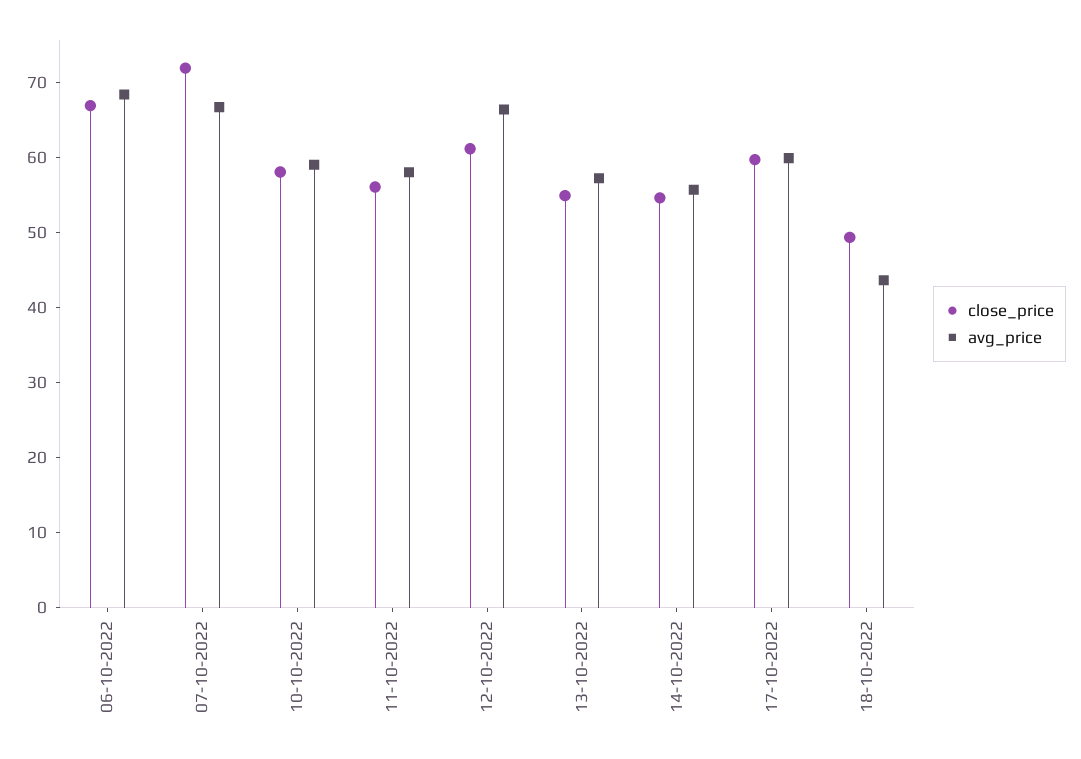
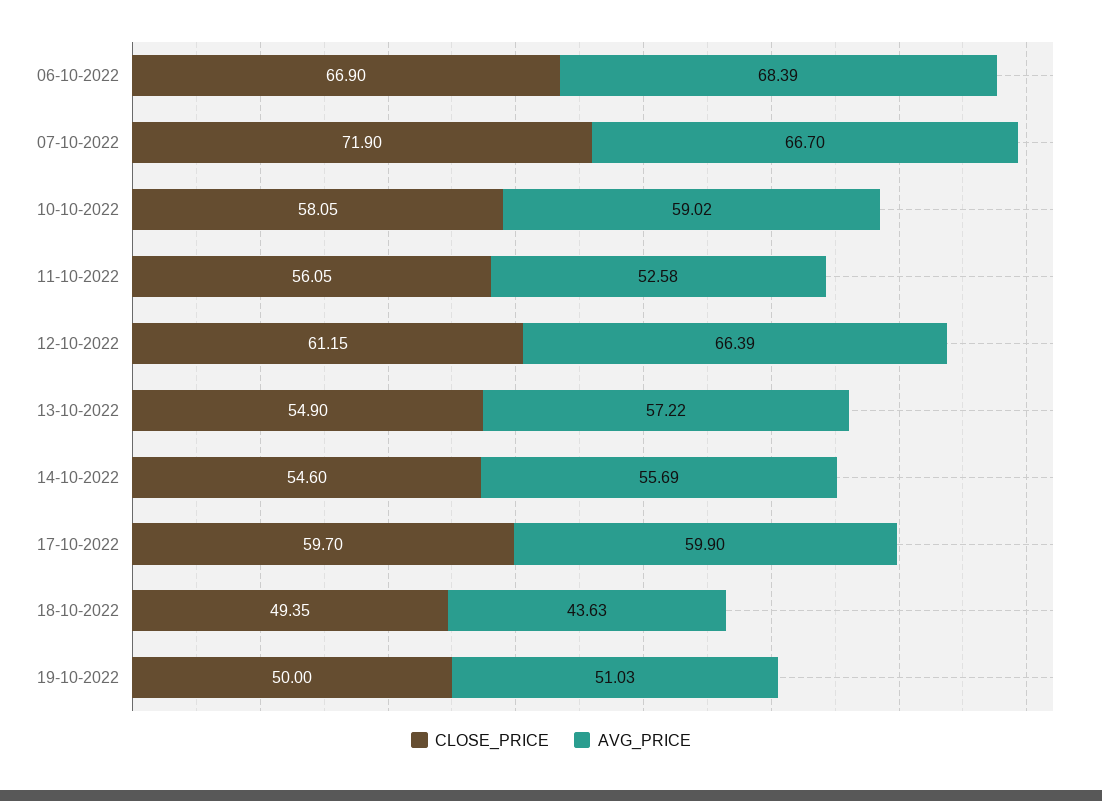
avg_price, 11-10-2022: 58 -> 52.58
close_price, 19-10-2022: none -> 50
avg_price, 19-10-2022: none -> 51.03

